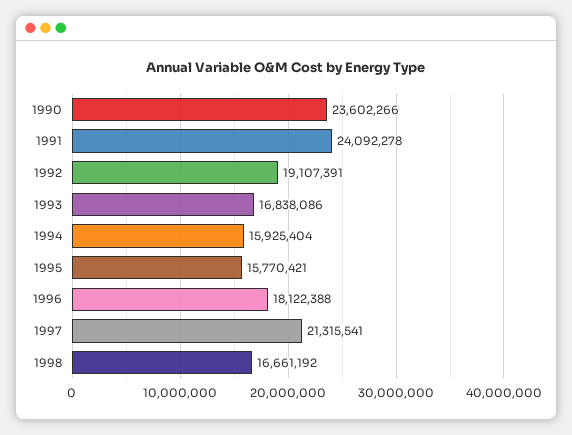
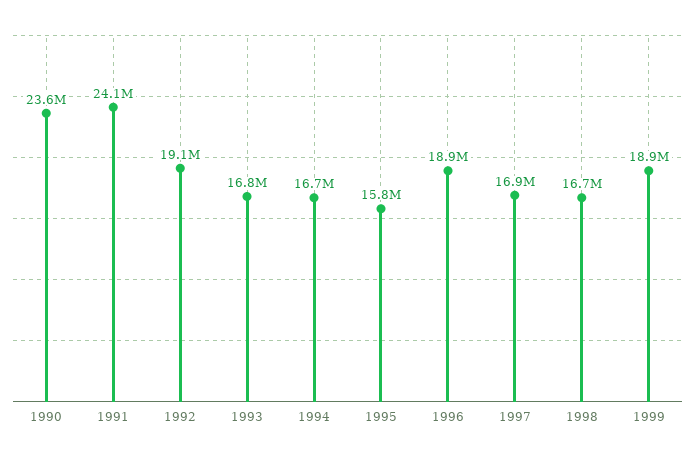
1994: 15925404 -> 16700000
1996: 18122388 -> 18900000
1997: 21315541 -> 16900000
1999: none -> 18900000

